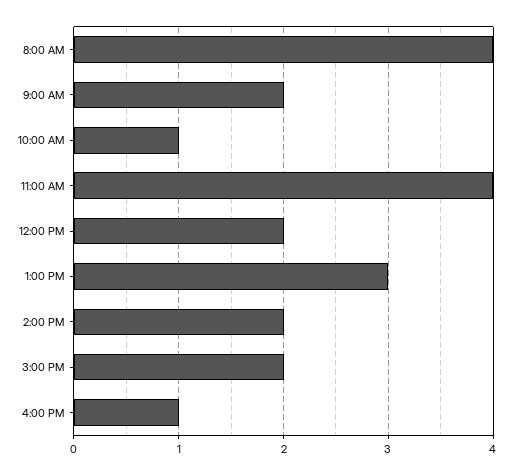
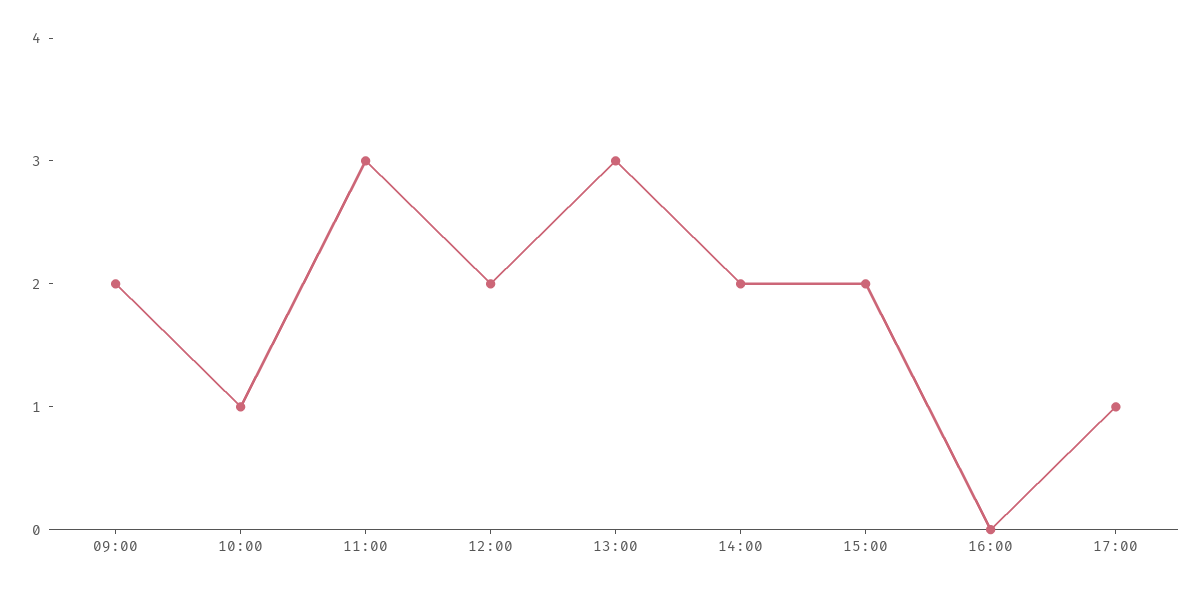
8:00 AM: 4 -> none
11:00 AM: 4 -> 3
4:00 PM: 1 -> 0
17:00: none -> 1

